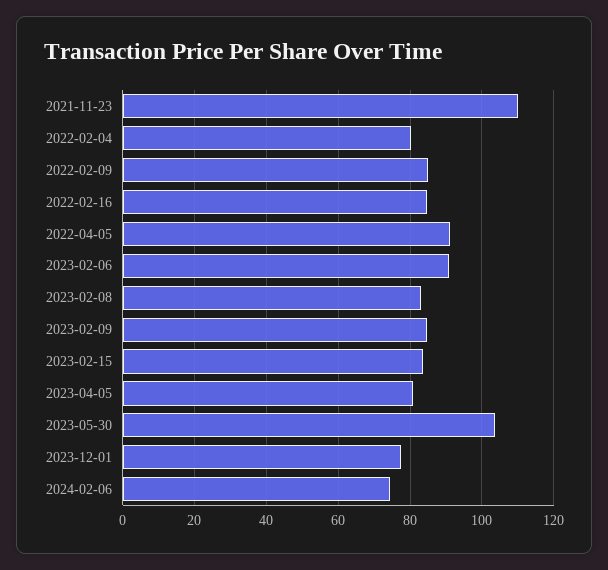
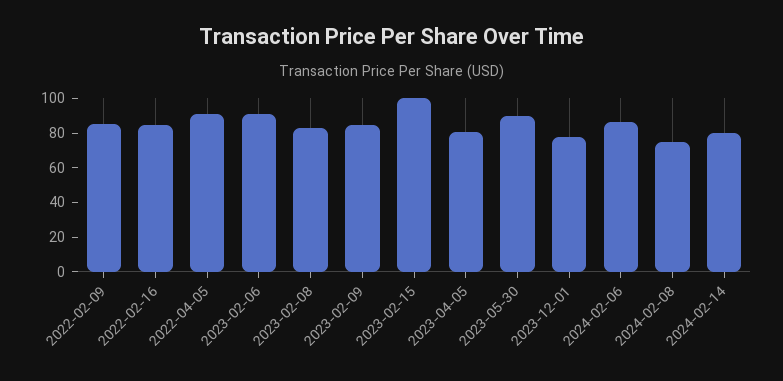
2021-11-23: 110 -> none
2022-02-04: 80 -> none
2023-02-15: 84 -> 100
2023-05-30: 104 -> 90
2024-02-06: 74 -> 85
2024-02-08: none -> 75
2024-02-14: none -> 80

